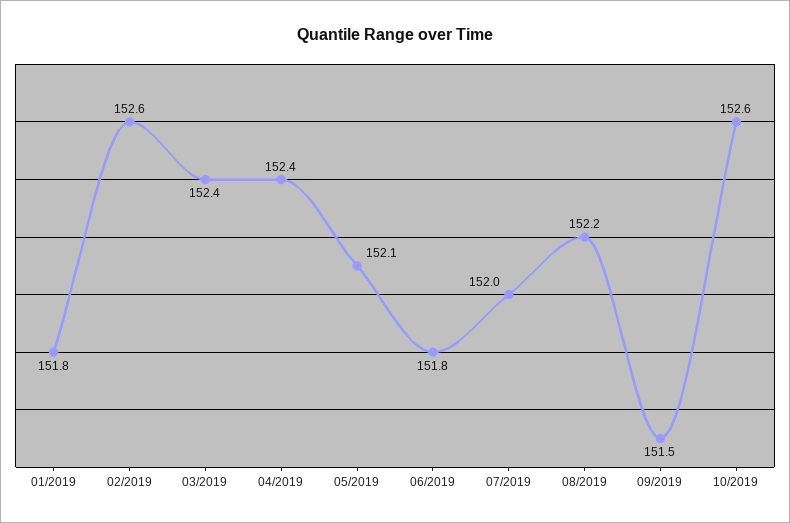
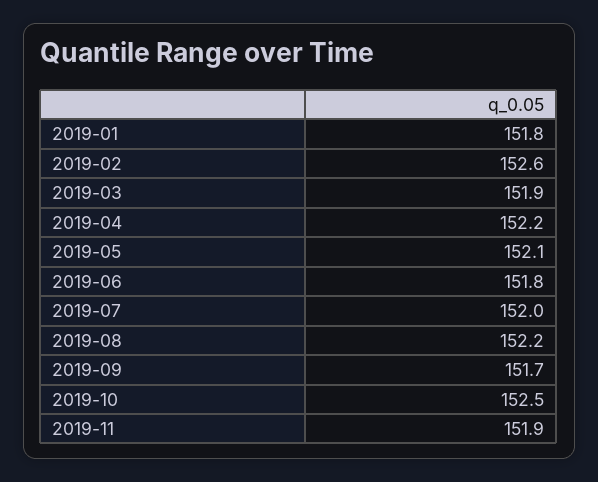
03/2019: 152.4 -> 151.9
04/2019: 152.4 -> 152.2
09/2019: 151.5 -> 151.7
10/2019: 152.6 -> 152.5
2019-11: none -> 151.9

